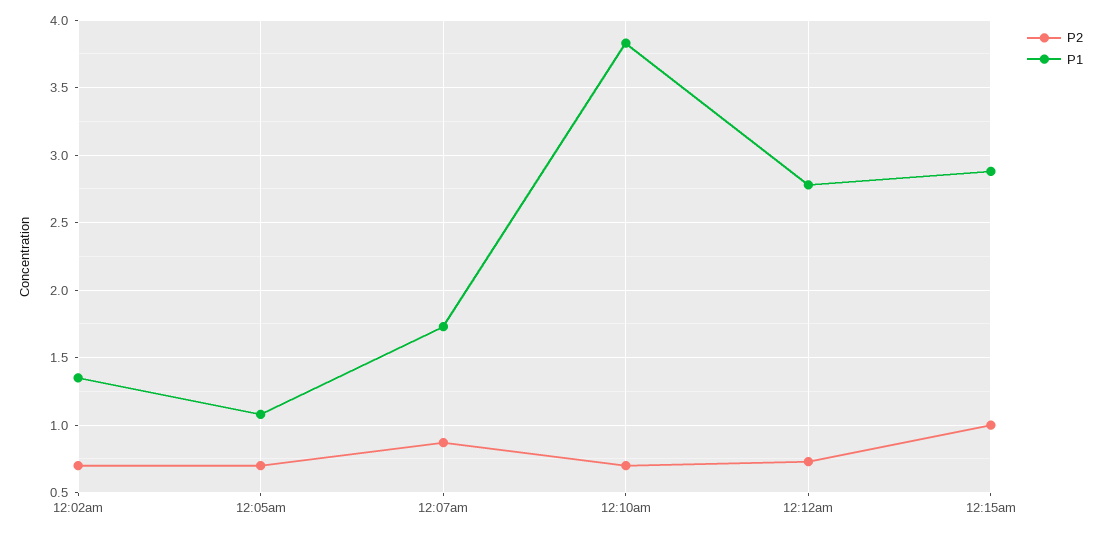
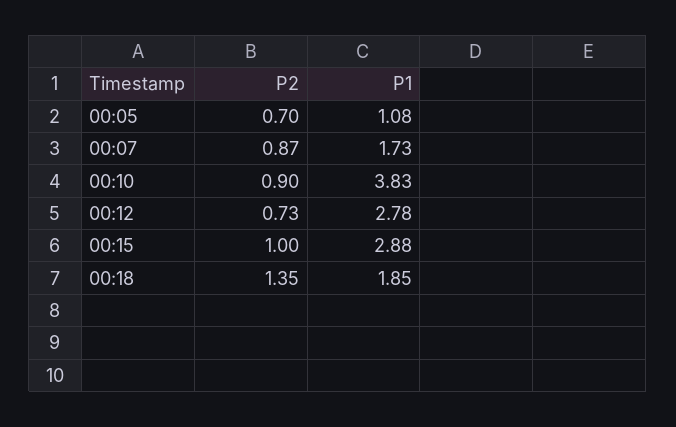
P2, 12:02am: 0.7 -> none
P1, 12:02am: 1.35 -> none
P2, 12:10am: 0.7 -> 0.9
P2, 00:18: none -> 1.35
P1, 00:18: none -> 1.85

